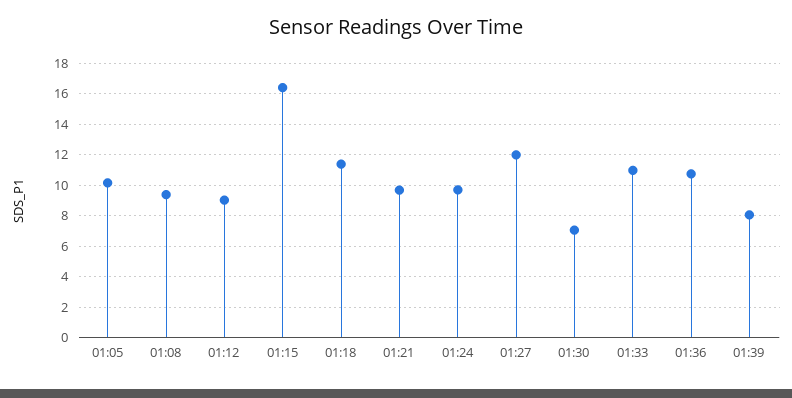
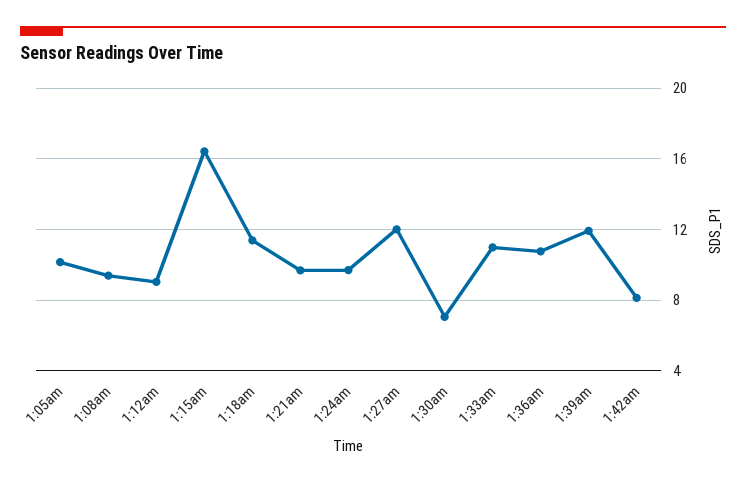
01:39: 8 -> 12
1:42am: none -> 8

